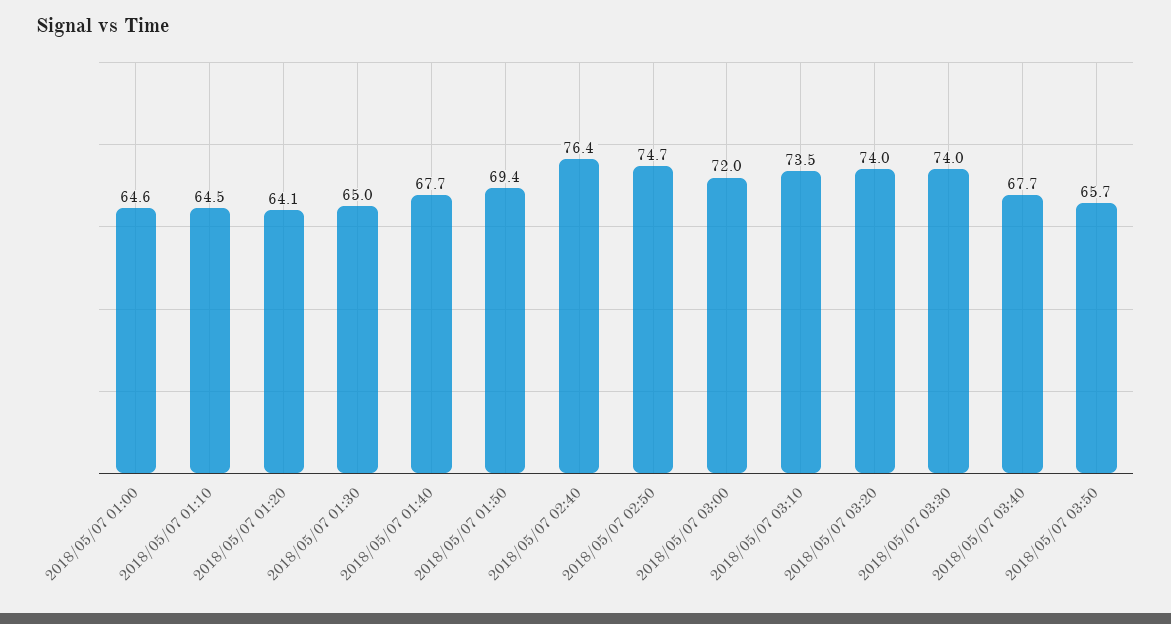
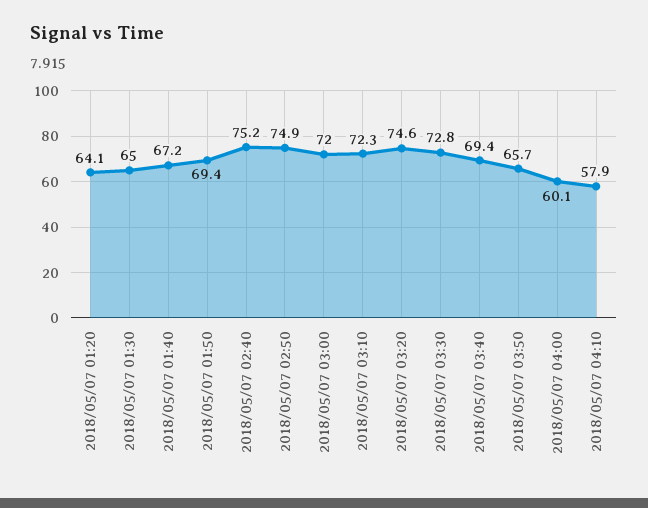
2018/05/07 01:00: 64.6 -> none
2018/05/07 01:10: 64.5 -> none
2018/05/07 01:40: 67.7 -> 67.2
2018/05/07 02:40: 76.4 -> 75.2
2018/05/07 02:50: 74.7 -> 74.9
2018/05/07 03:10: 73.5 -> 72.3
2018/05/07 03:20: 74 -> 74.6
2018/05/07 03:30: 74 -> 72.8
2018/05/07 03:40: 67.7 -> 69.4
2018/05/07 04:00: none -> 60.1
2018/05/07 04:10: none -> 57.9

